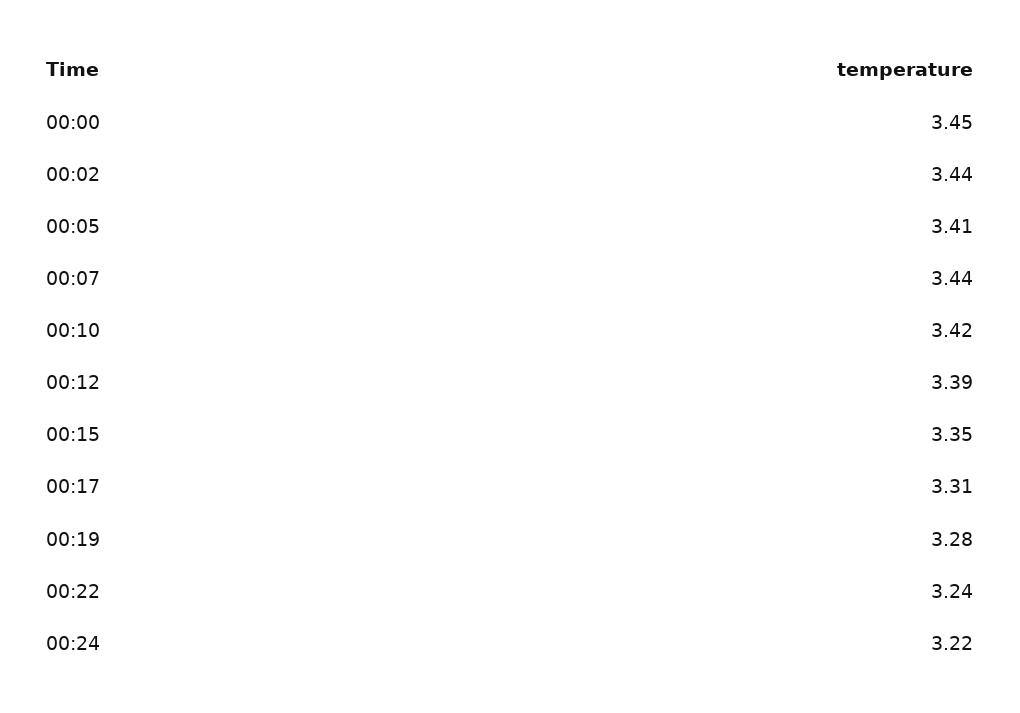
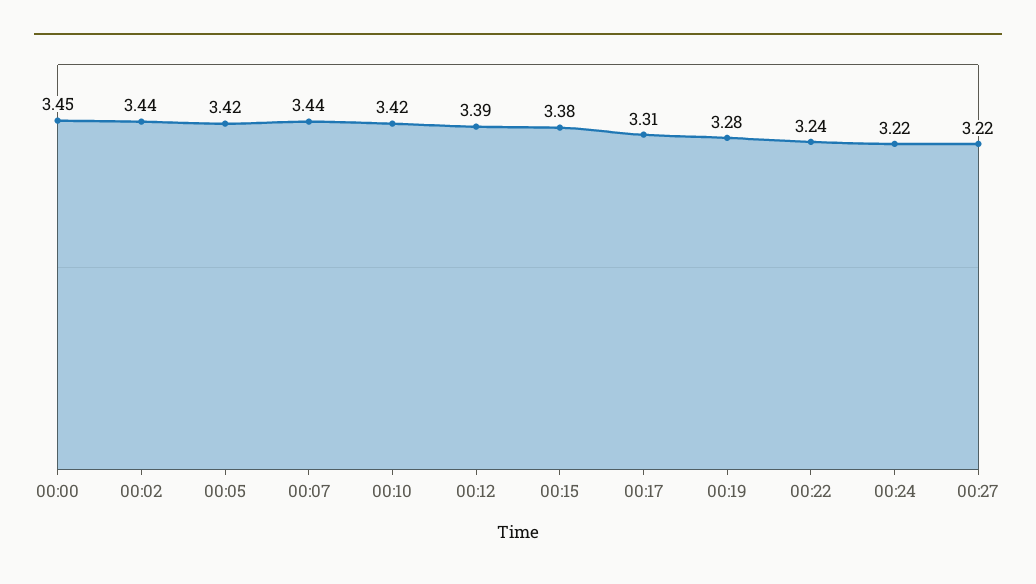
00:05: 3.41 -> 3.42
00:15: 3.35 -> 3.38
00:27: none -> 3.22

